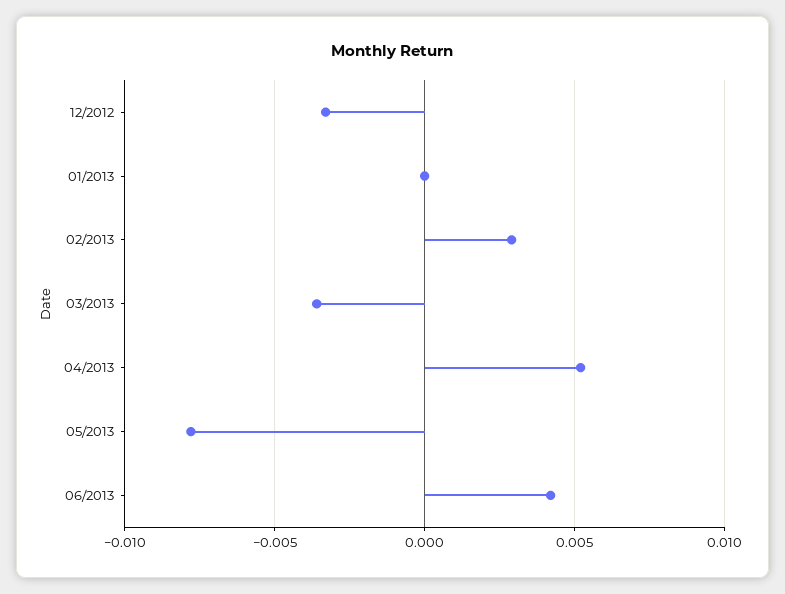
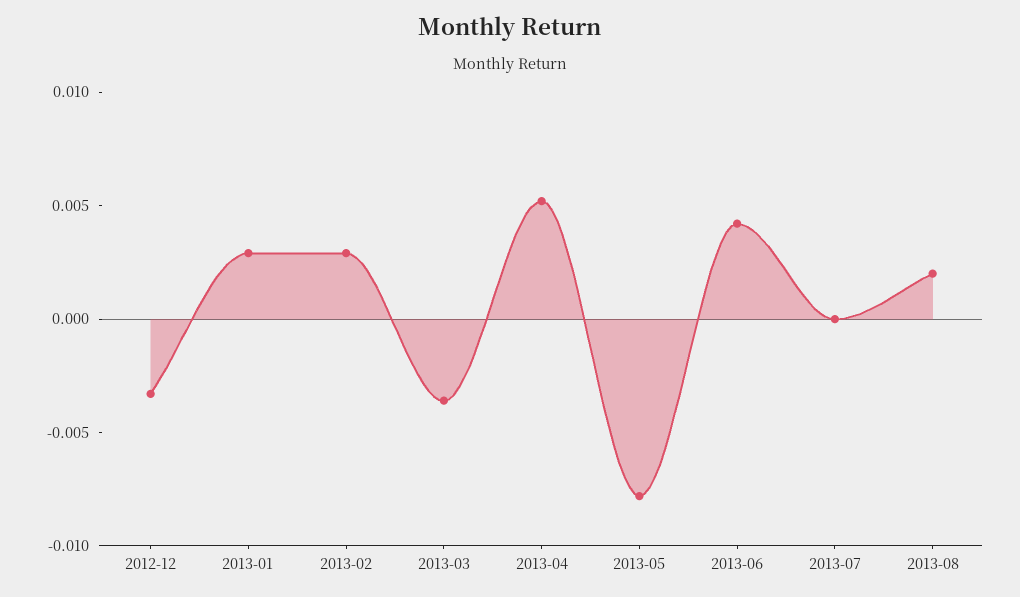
01/2013: 0 -> 0.003
2013-07: none -> 0
2013-08: none -> 0.002

